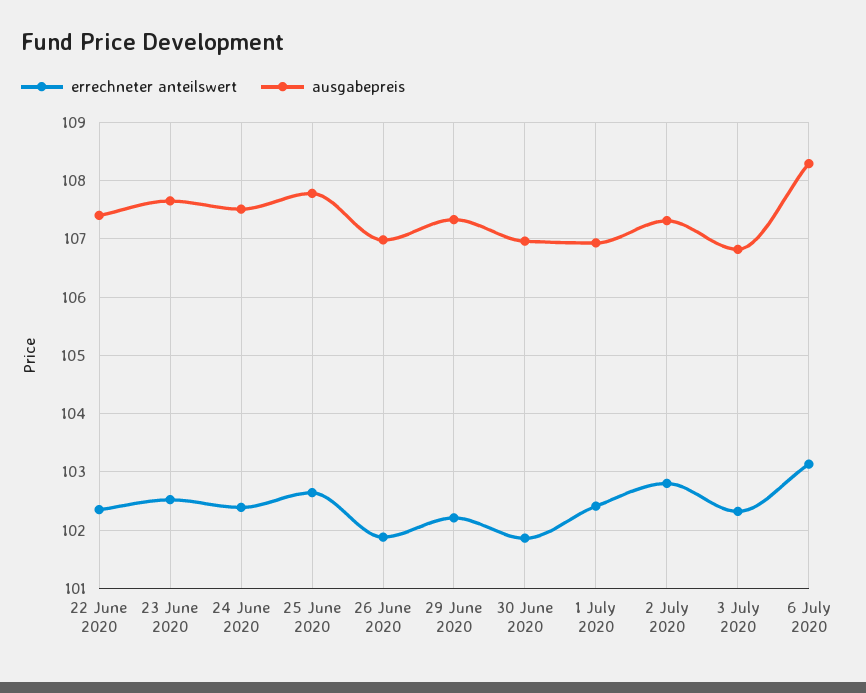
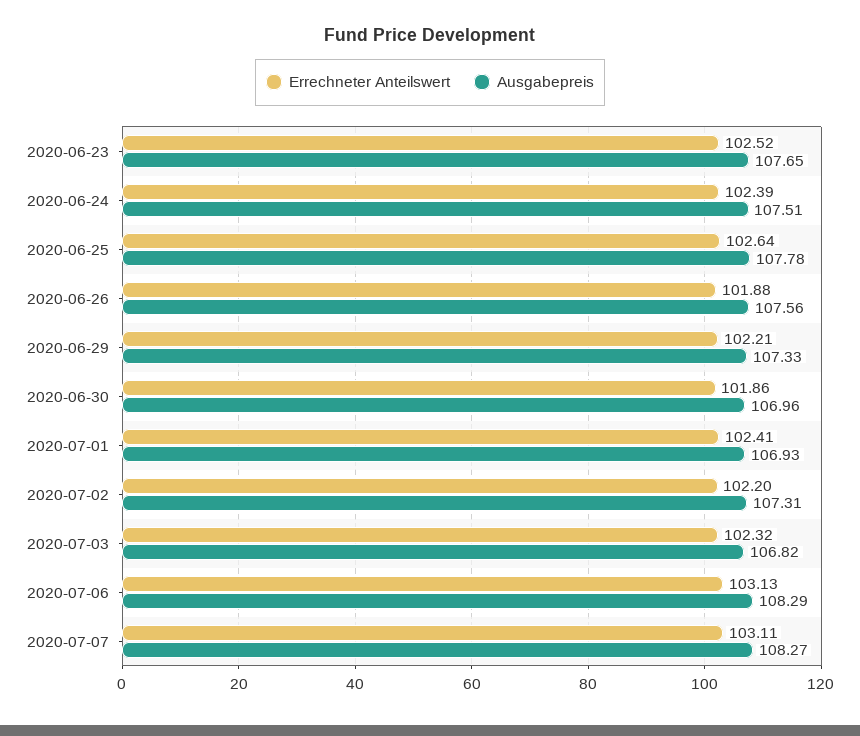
errechneter anteilswert, 22 June 2020: 102.4 -> none
ausgabepreis, 22 June 2020: 107.4 -> none
ausgabepreis, 26 June 2020: 107 -> 107.56
errechneter anteilswert, 2 July 2020: 102.8 -> 102.2
errechneter anteilswert, 2020-07-07: none -> 103.11
ausgabepreis, 2020-07-07: none -> 108.27

